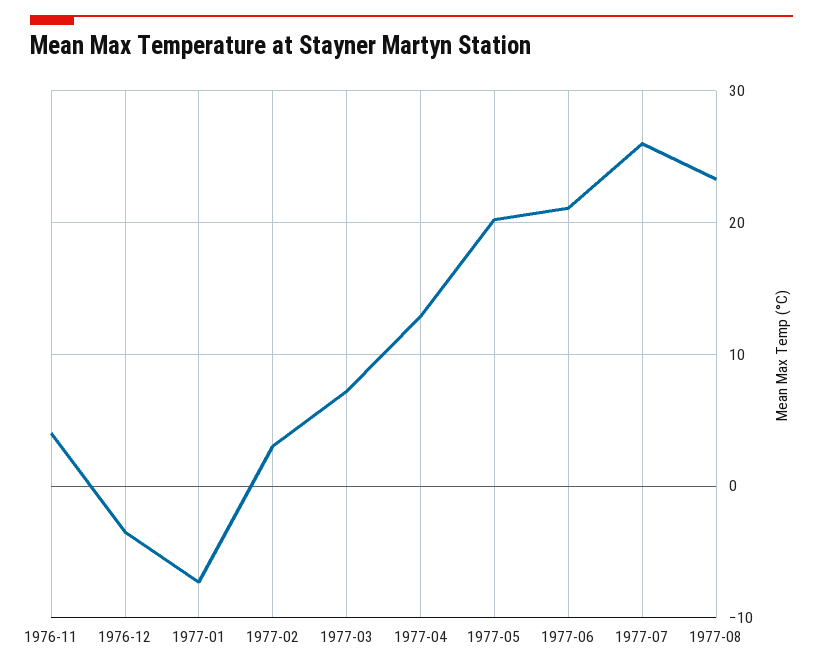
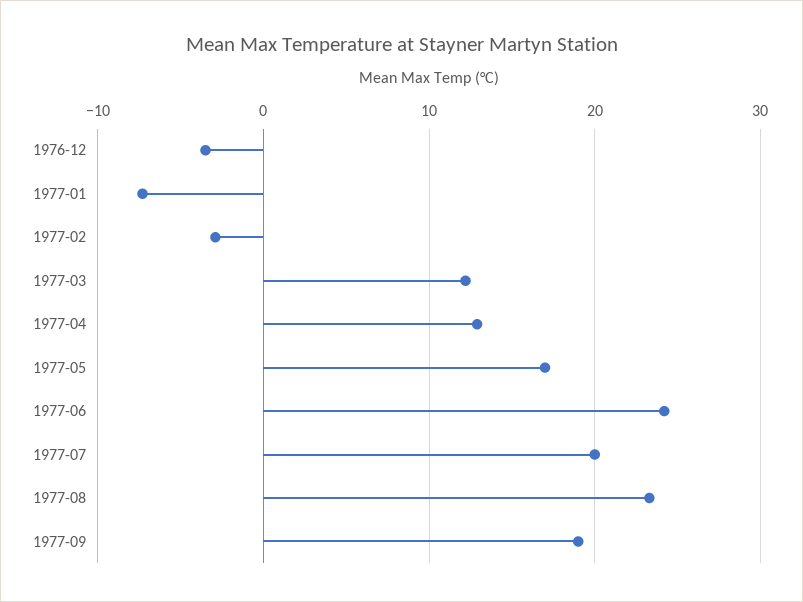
1976-11: 4 -> none
1977-02: 3 -> -3
1977-03: 7 -> 12
1977-05: 20 -> 17
1977-06: 21 -> 24
1977-07: 26 -> 20
1977-09: none -> 19

